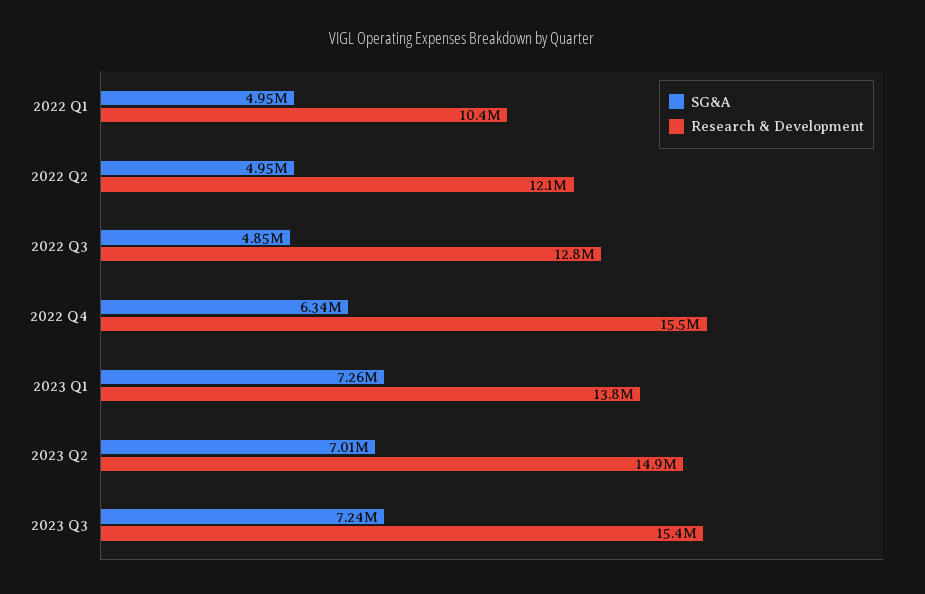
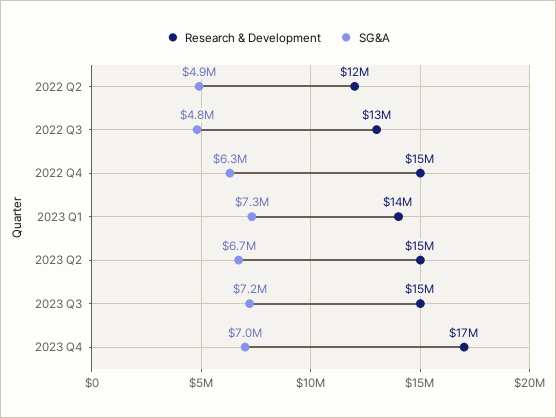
SG&A, 2022 Q1: 4950000 -> none
Research & Development, 2022 Q1: 10400000 -> none
SG&A, 2023 Q2: 7010000 -> 6700000
Research & Development, 2023 Q4: none -> 17000000
SG&A, 2023 Q4: none -> 7000000

